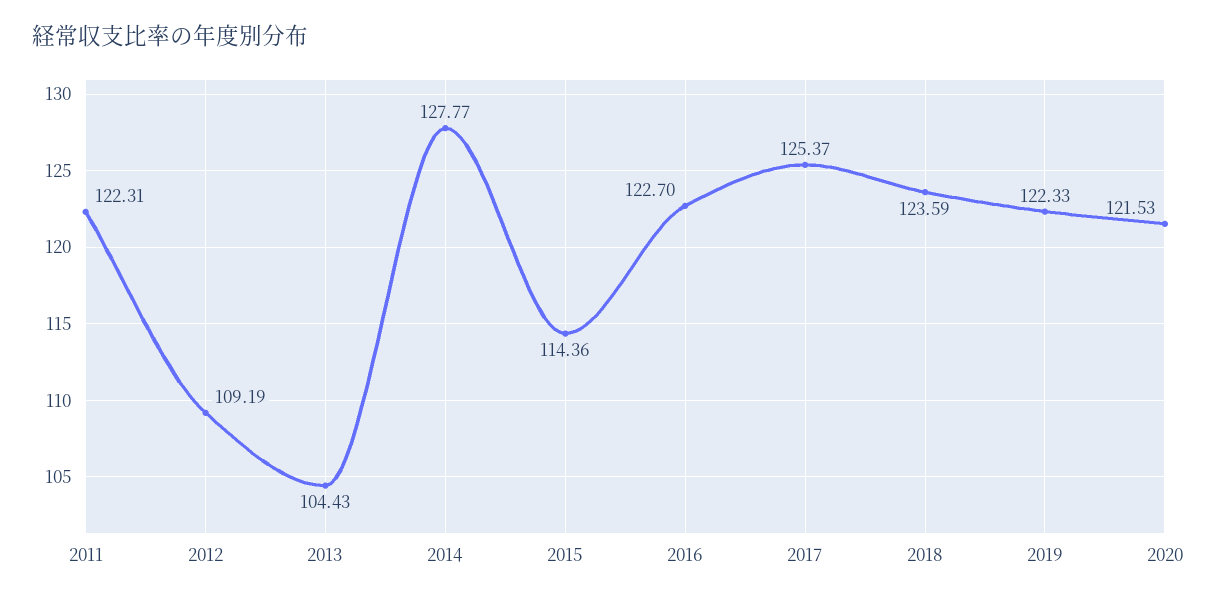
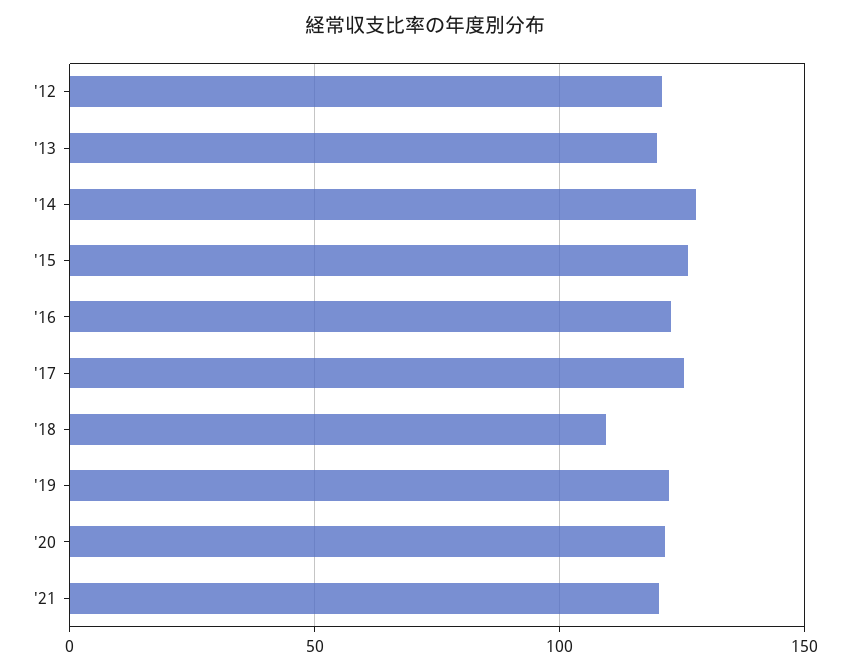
2011: 122.31 -> none
2012: 109.19 -> 120
2013: 104.43 -> 120
2015: 114.36 -> 125
2018: 123.59 -> 110
'21: none -> 120

